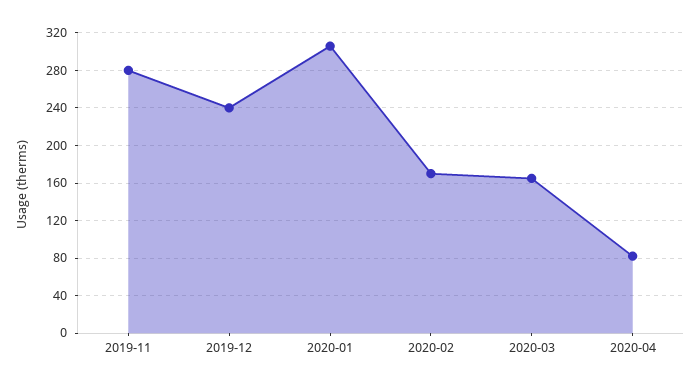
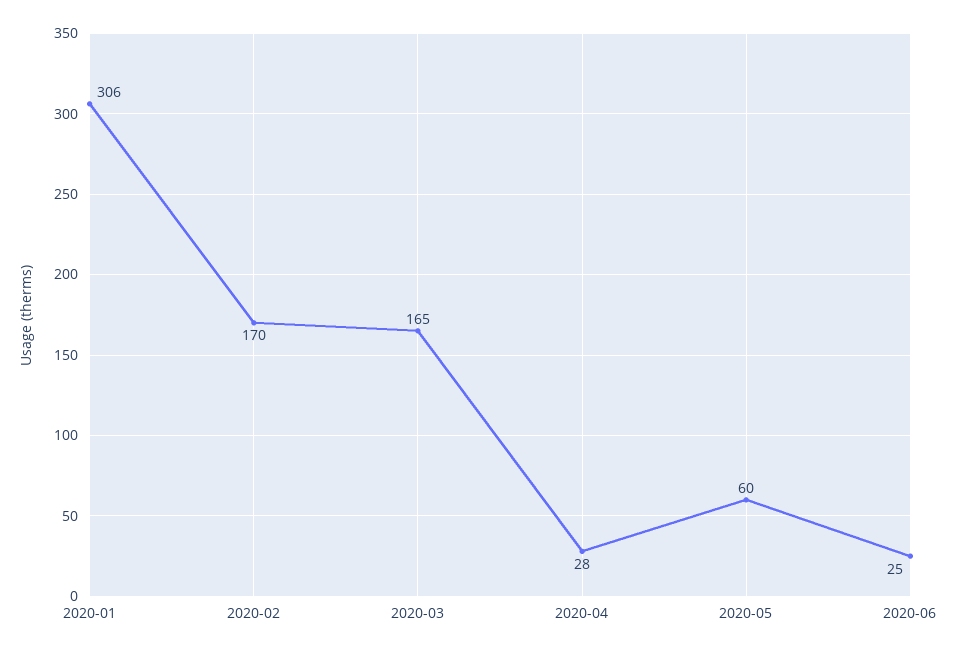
2019-11: 280 -> none
2019-12: 240 -> none
2020-04: 80 -> 28
2020-05: none -> 60
2020-06: none -> 25

